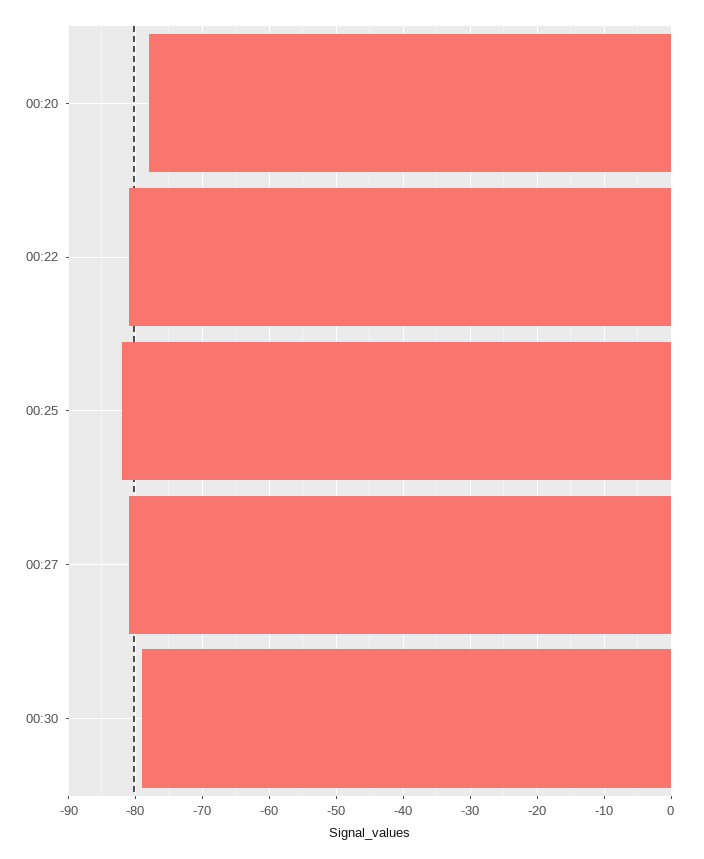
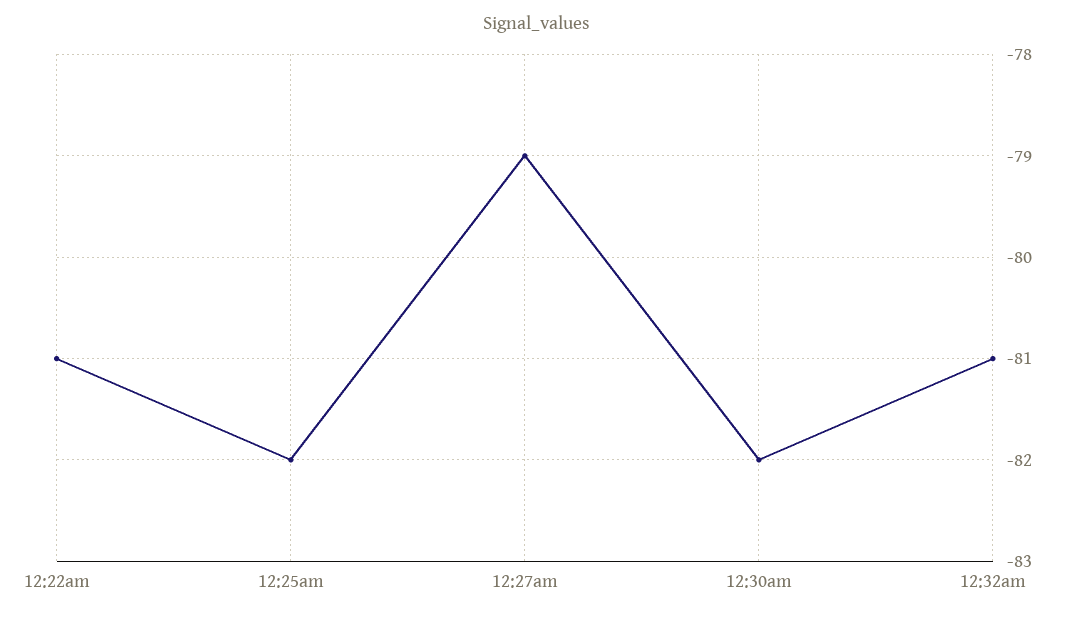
00:20: -78 -> none
00:27: -81 -> -79
00:30: -79 -> -82
12:32am: none -> -81

